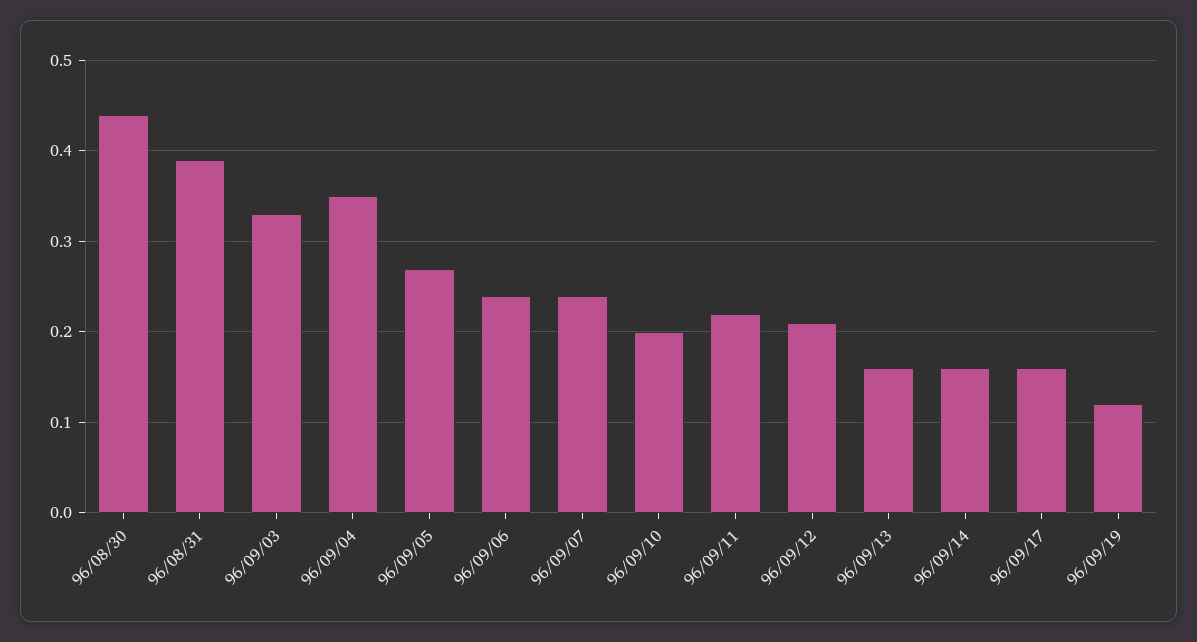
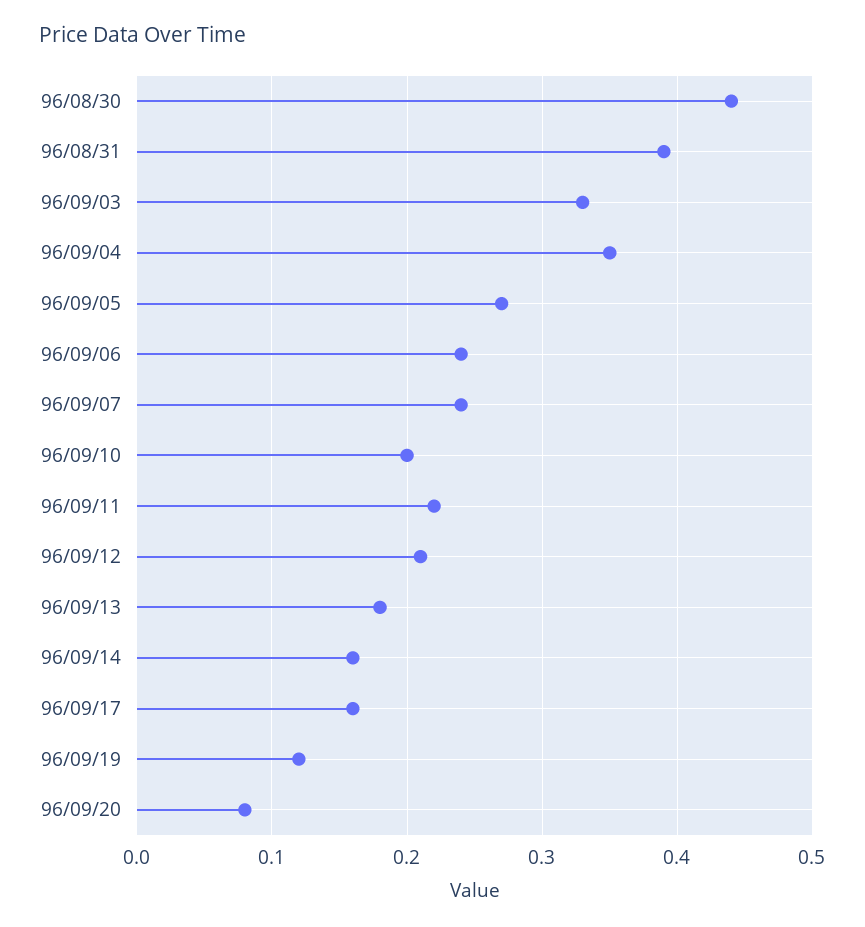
96/09/13: 0.16 -> 0.18
96/09/20: none -> 0.08

